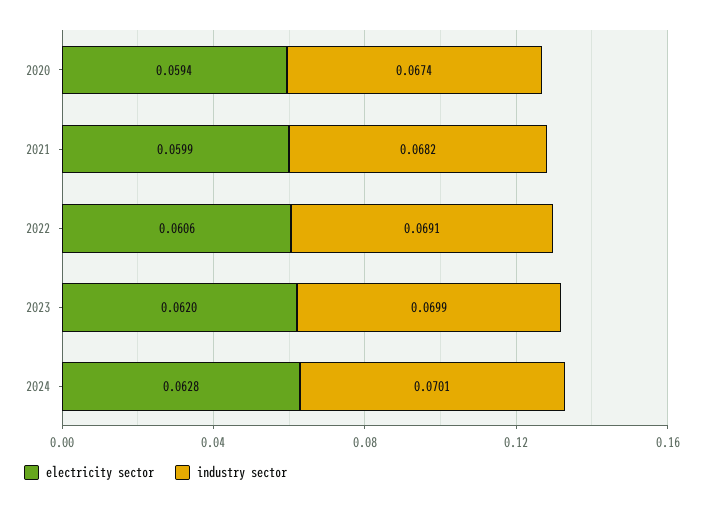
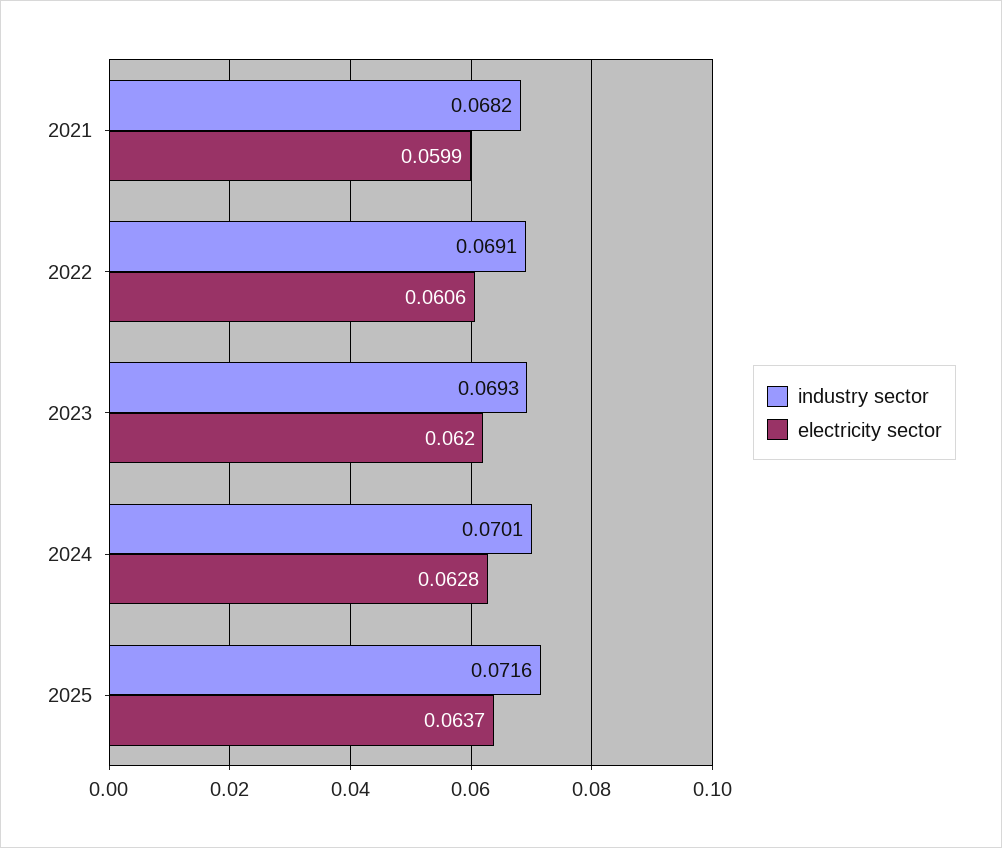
electricity sector, 2020: 0.0594 -> none
industry sector, 2020: 0.0674 -> none
industry sector, 2023: 0.0699 -> 0.0693
industry sector, 2025: none -> 0.0716
electricity sector, 2025: none -> 0.0637

